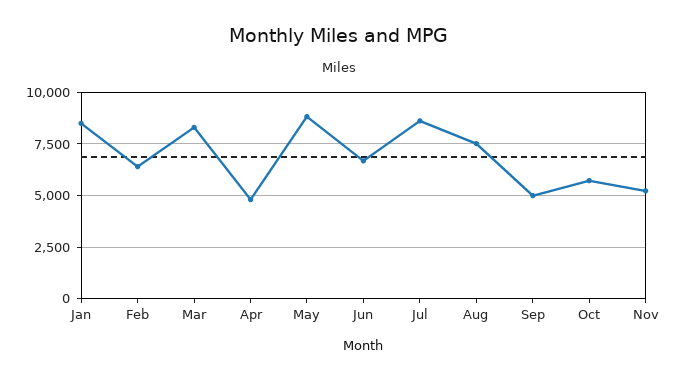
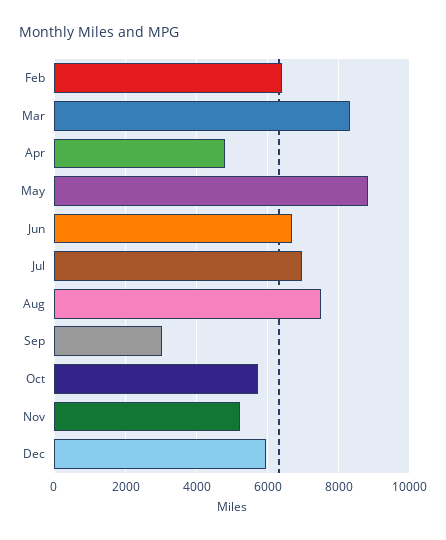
Jan: 8500 -> none
Jul: 8500 -> 7000
Sep: 5000 -> 3000
Dec: none -> 6000

